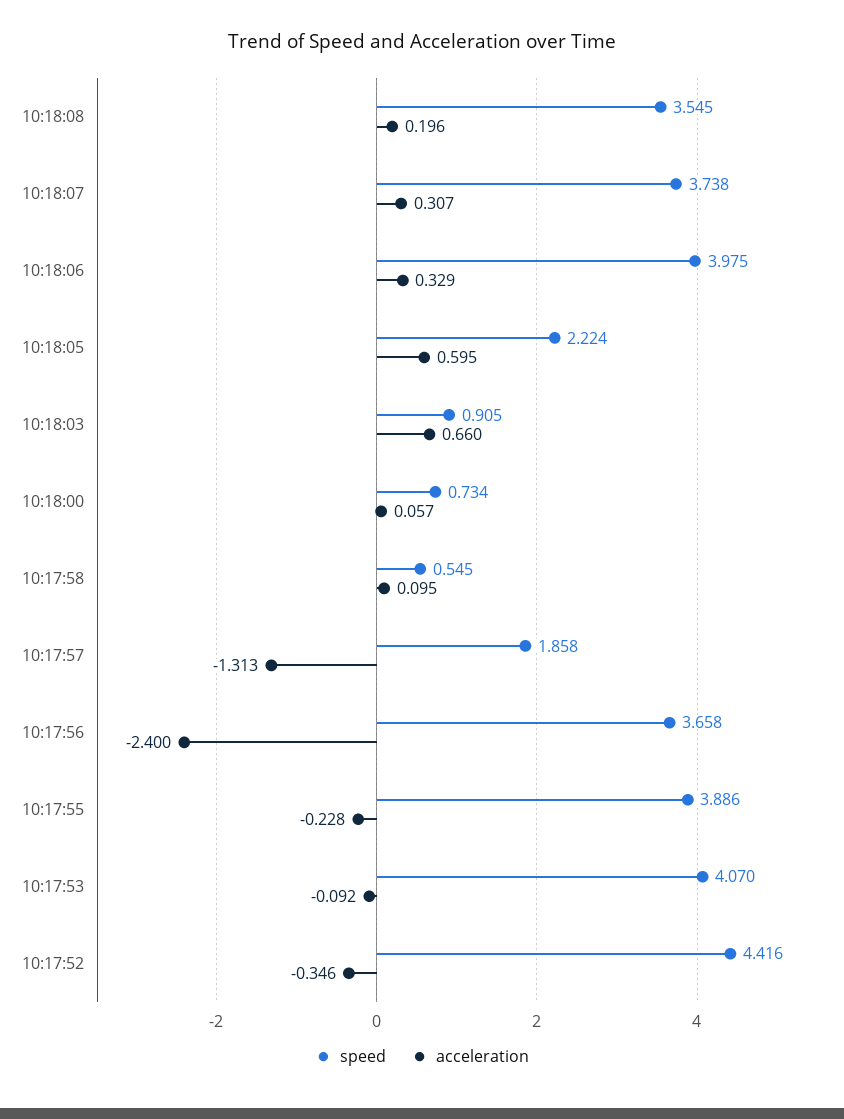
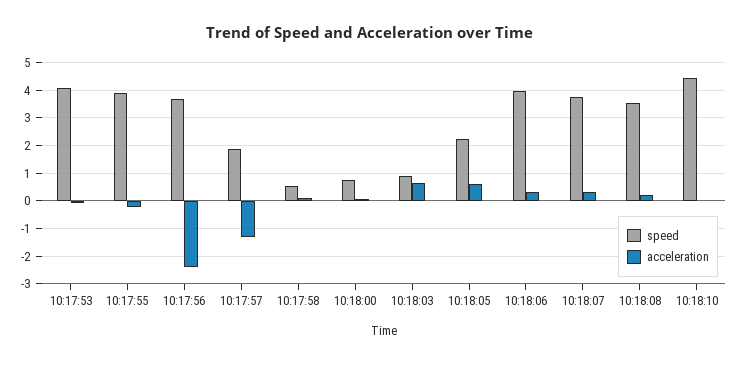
speed, 10:17:52: 4.416 -> none
acceleration, 10:17:52: -0.346 -> none
speed, 10:18:10: none -> 4.5
acceleration, 10:18:10: none -> 0

